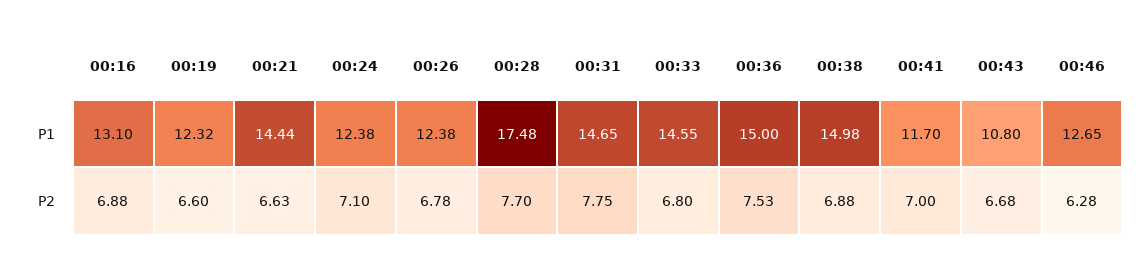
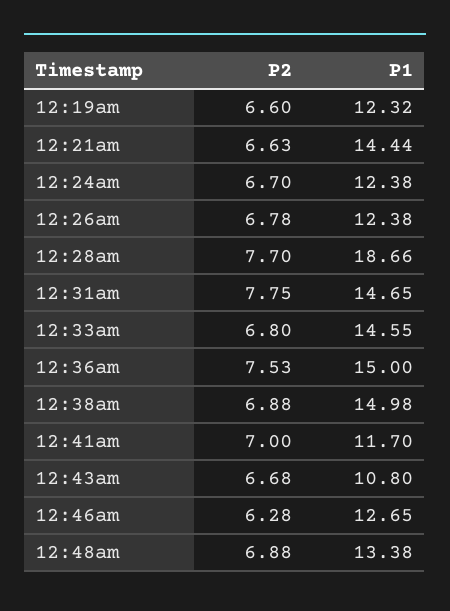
00:16, P1: 13.1 -> none
00:28, P1: 17.48 -> 18.66
00:16, P2: 6.88 -> none
00:24, P2: 7.1 -> 6.7
12:48am, P2: none -> 6.88
12:48am, P1: none -> 13.38

